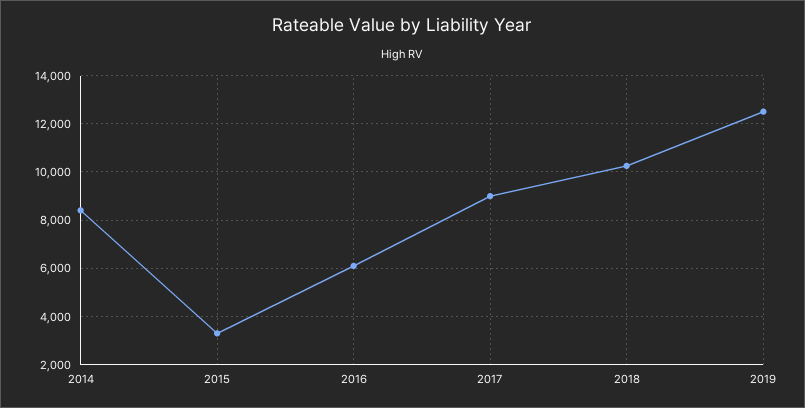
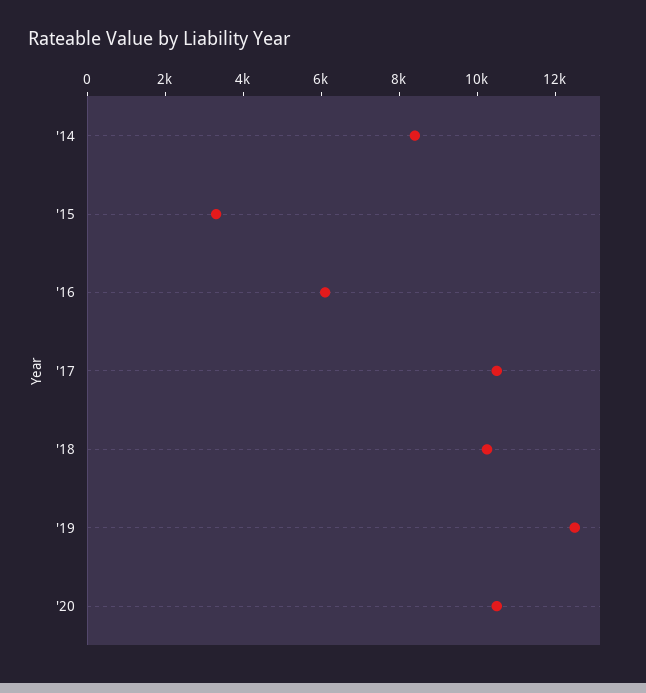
2017: 9000 -> 10500
'20: none -> 10500

